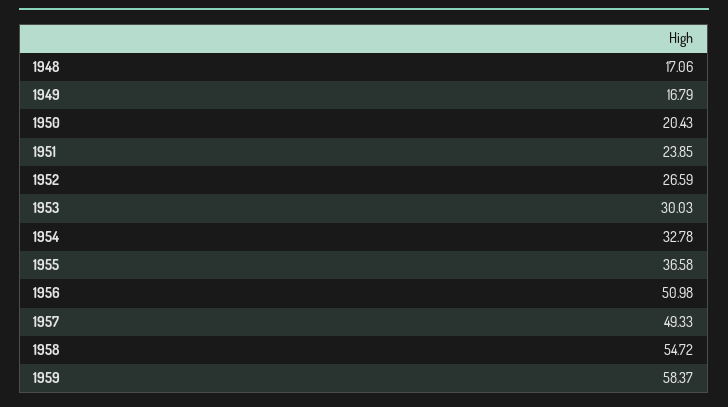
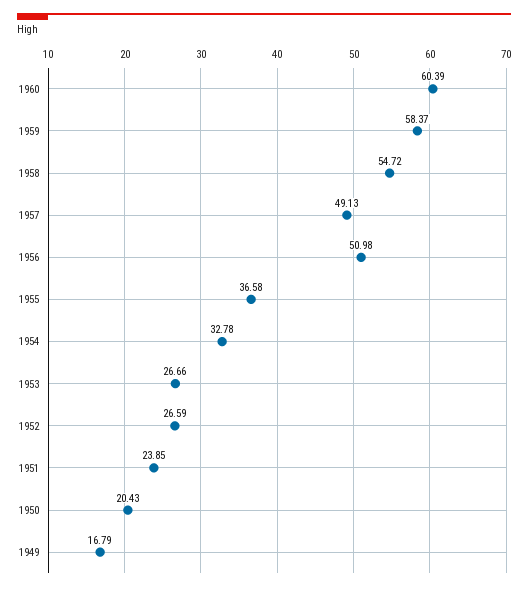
1948: 17.06 -> none
1953: 30.03 -> 26.66
1957: 49.33 -> 49.13
1960: none -> 60.39

